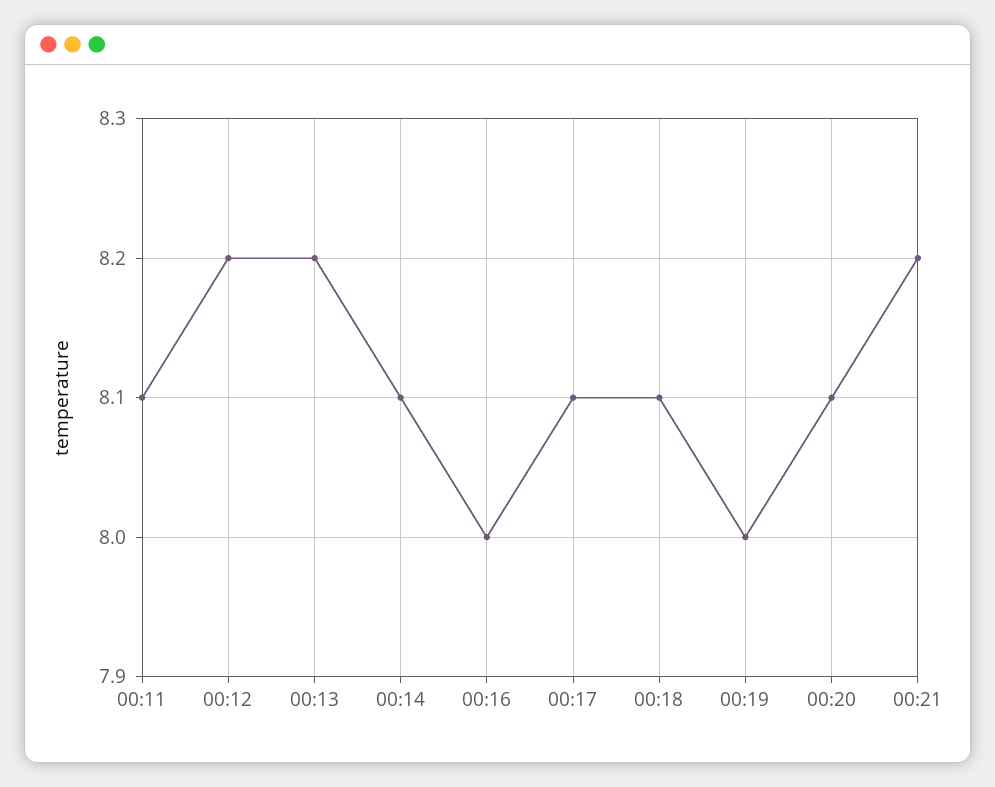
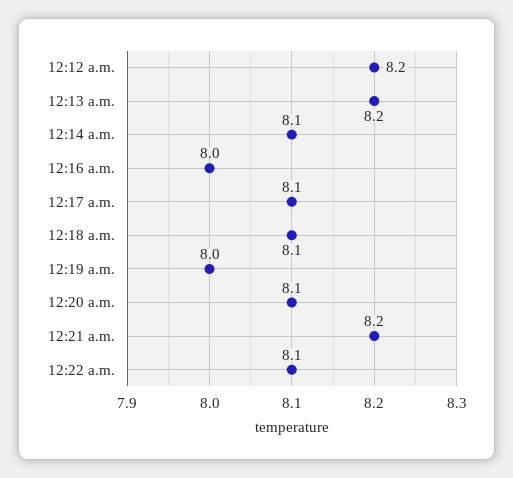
00:11: 8.1 -> none
12:22 a.m.: none -> 8.1

